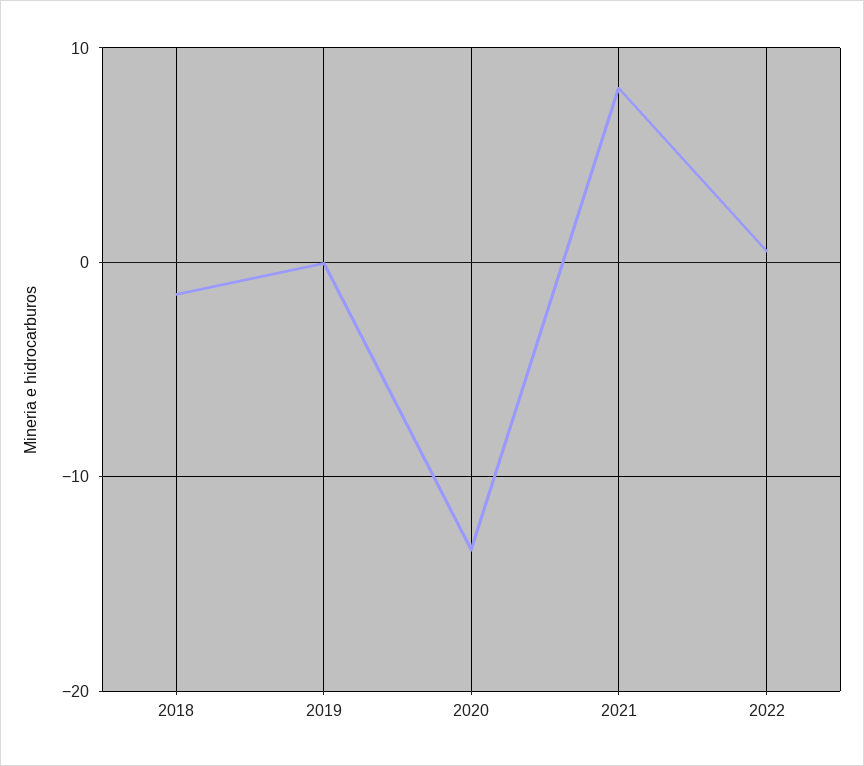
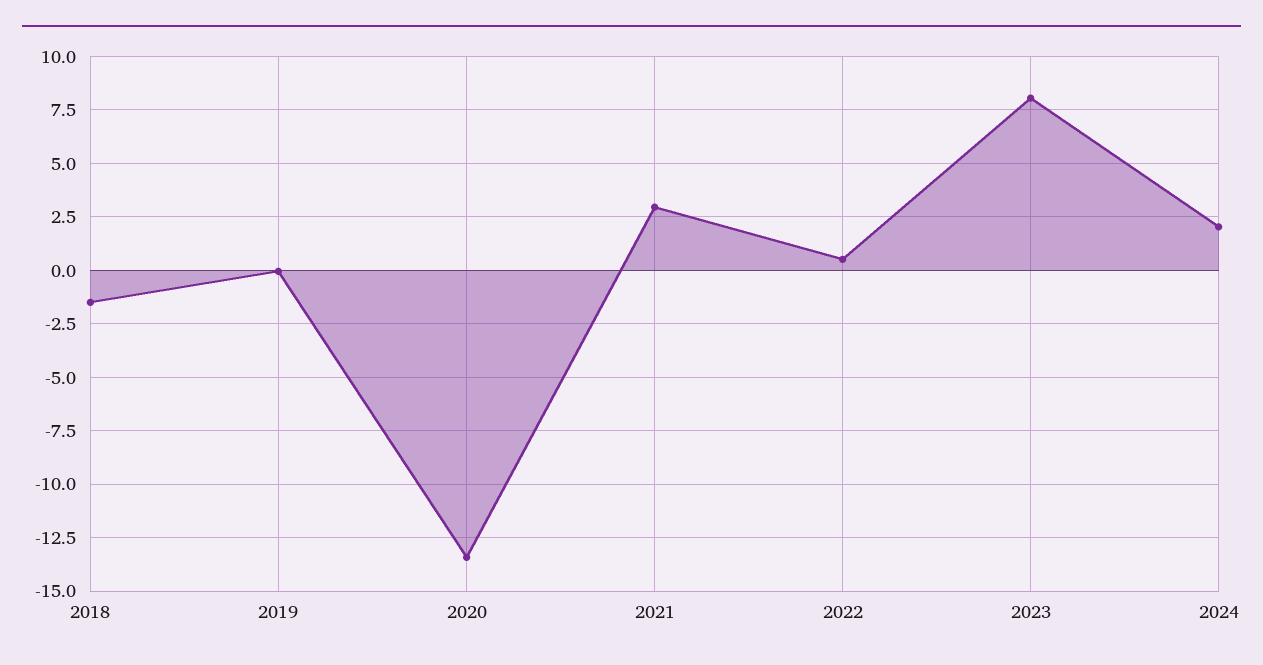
2021: 8 -> 3
2023: none -> 8
2024: none -> 2

